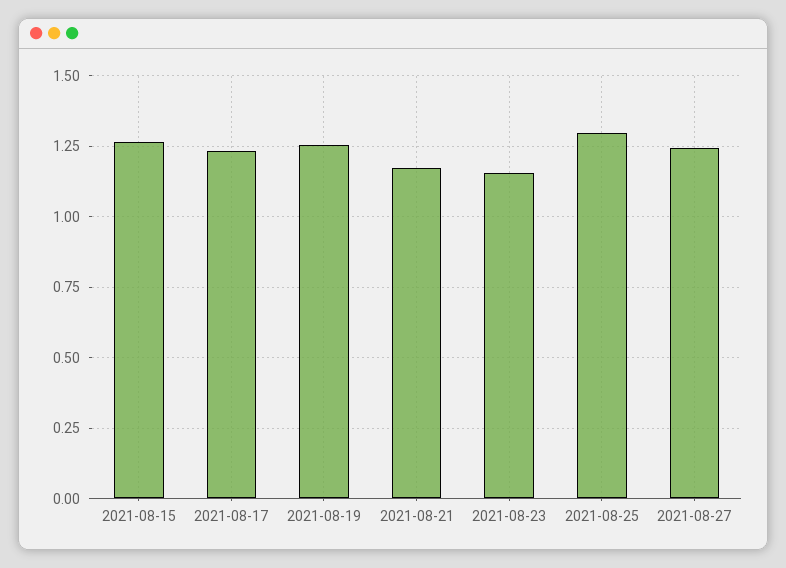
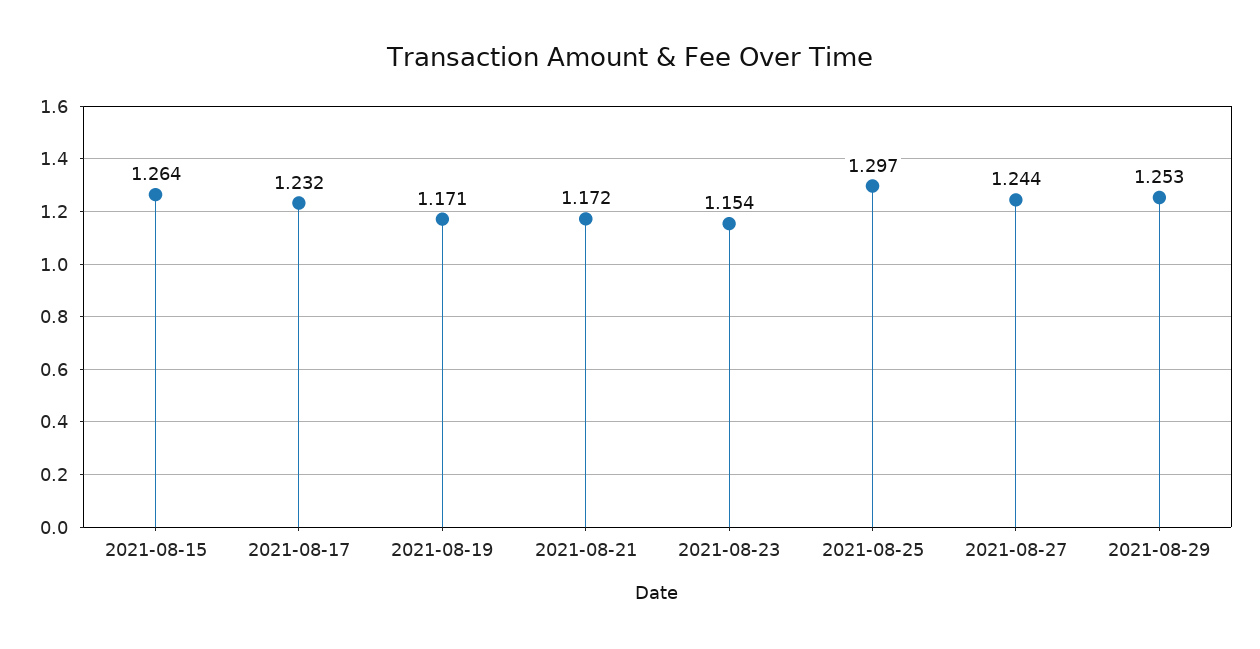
2021-08-19: 1.25 -> 1.171
2021-08-29: none -> 1.253

